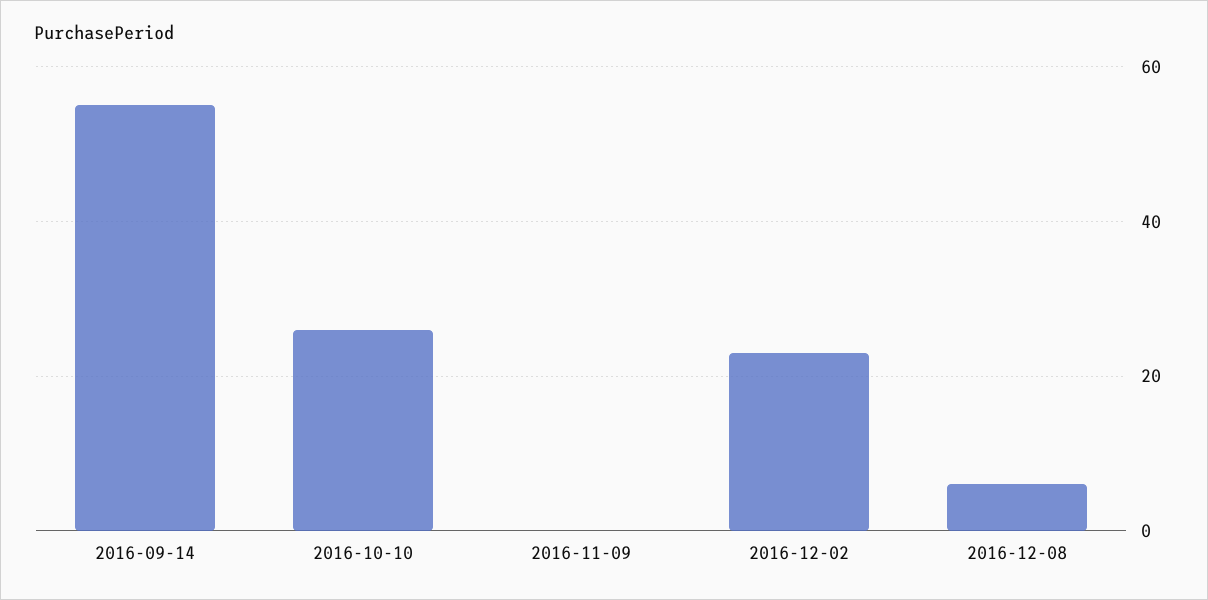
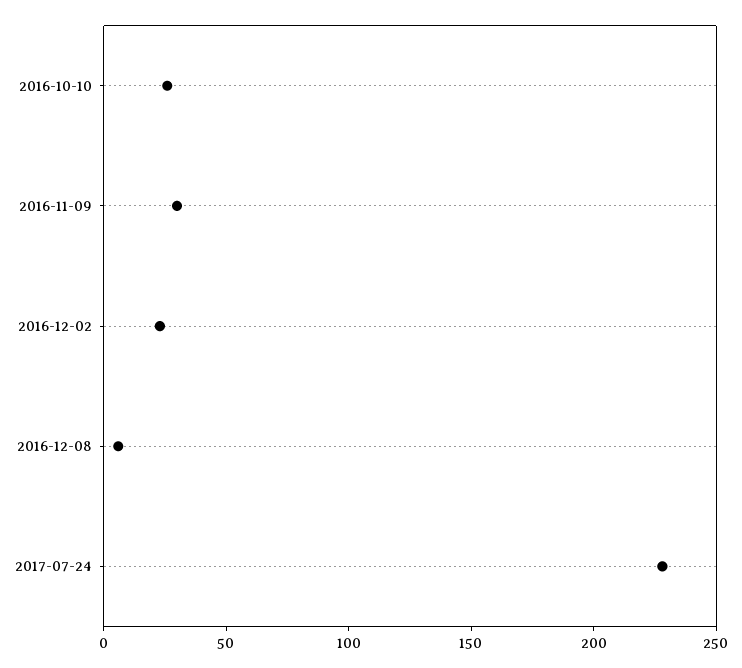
2016-09-14: 55 -> none
2016-11-09: 0 -> 30
2017-07-24: none -> 230

